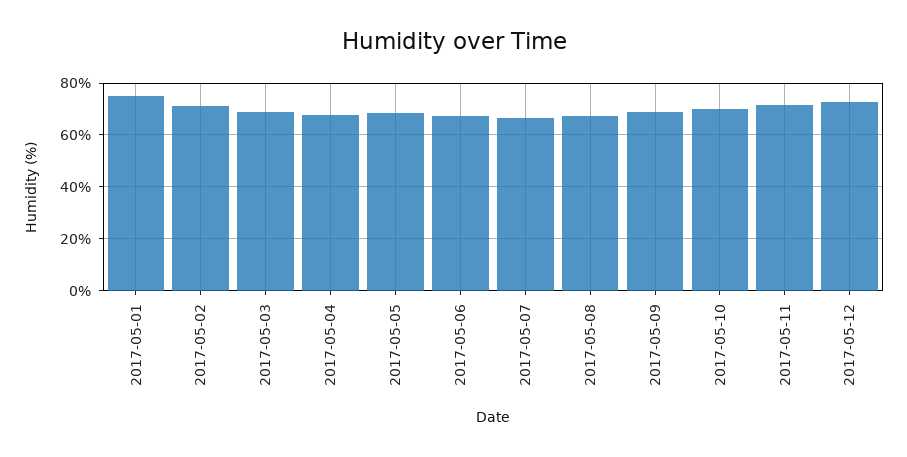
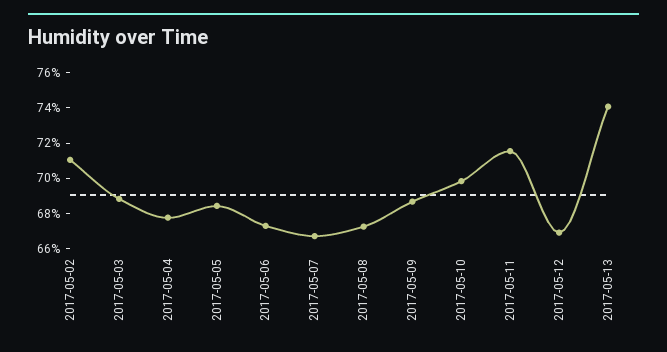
2017-05-01: 75 -> none
2017-05-12: 72.5 -> 67
2017-05-13: none -> 74

